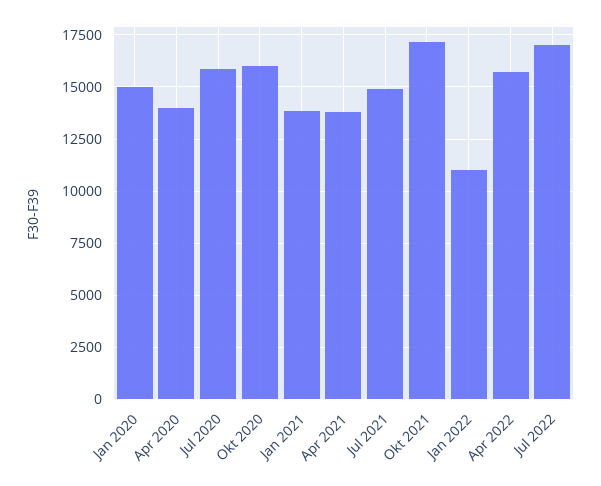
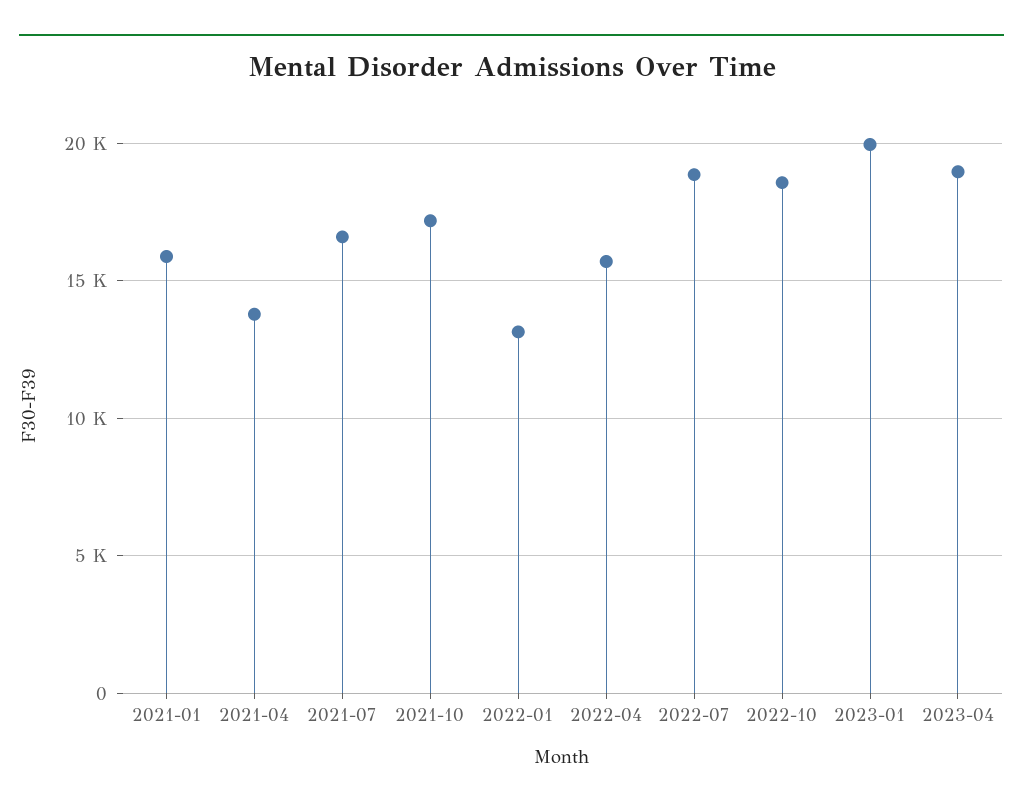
Jan 2020: 15000 -> none
Apr 2020: 14000 -> none
Jul 2020: 16000 -> none
Okt 2020: 16000 -> none
Jan 2021: 14000 -> 16000
Jul 2021: 15000 -> 16500
Jan 2022: 11000 -> 13000
Jul 2022: 17000 -> 19000
2022-10: none -> 18500
2023-01: none -> 20000
2023-04: none -> 19000

